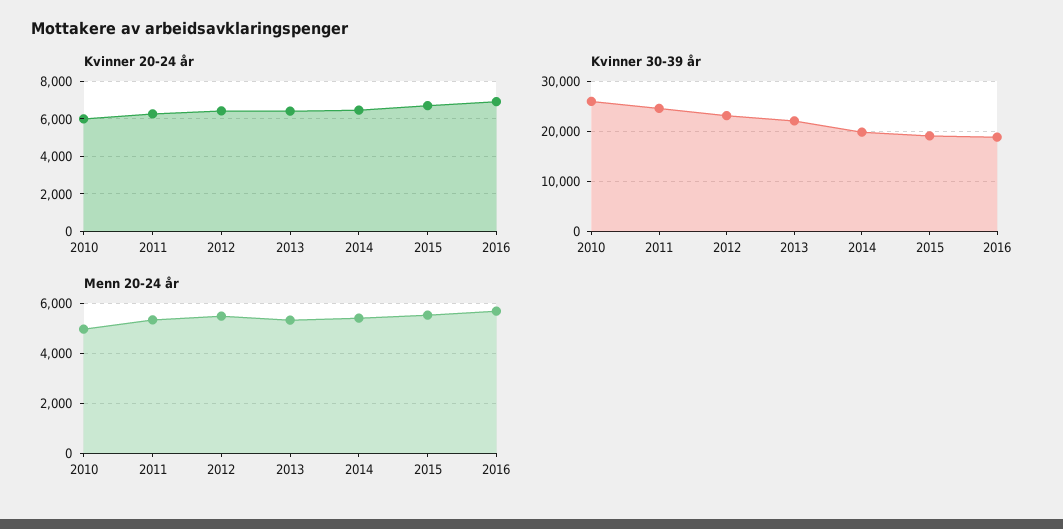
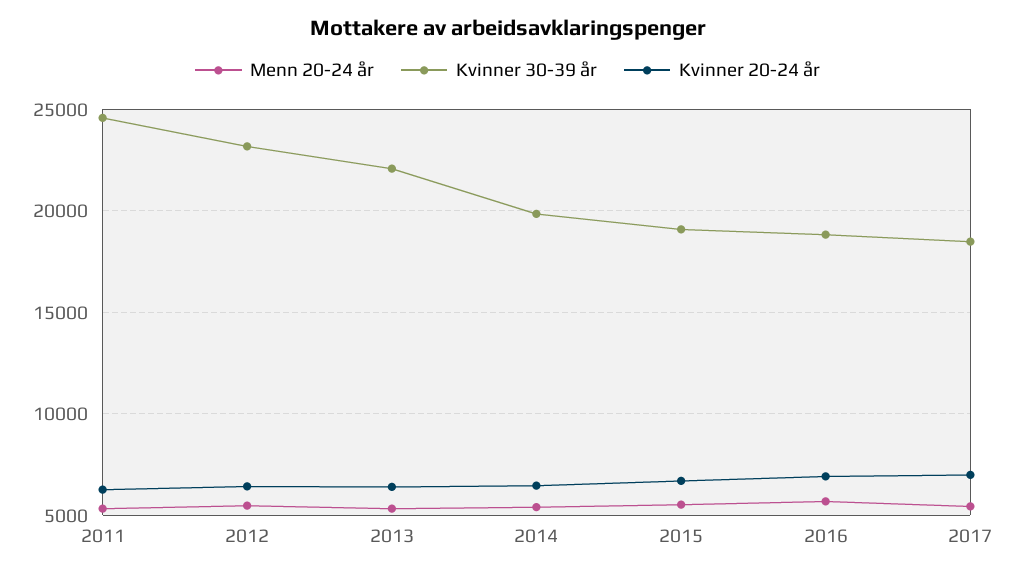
Kvinner 20-24 år, 2010: 6000 -> none
Kvinner 30-39 år, 2010: 26000 -> none
Menn 20-24 år, 2010: 5000 -> none
Menn 20-24 år, 2017: none -> 5500
Kvinner 30-39 år, 2017: none -> 18500
Kvinner 20-24 år, 2017: none -> 7000

